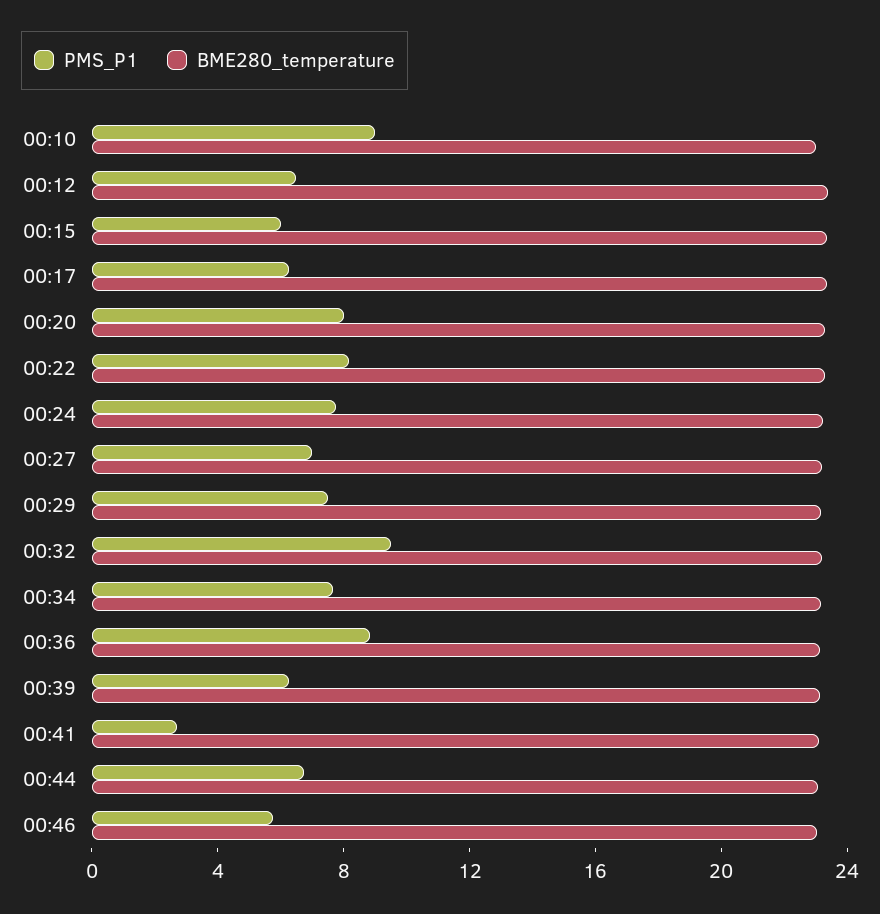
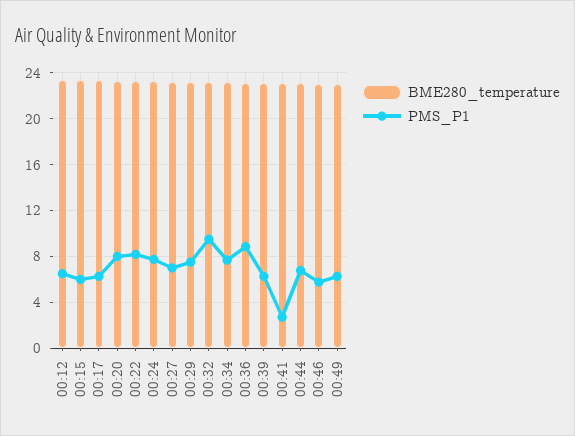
PMS_P1, 00:10: 9 -> none
BME280_temperature, 00:10: 23 -> none
BME280_temperature, 00:49: none -> 23
PMS_P1, 00:49: none -> 6

